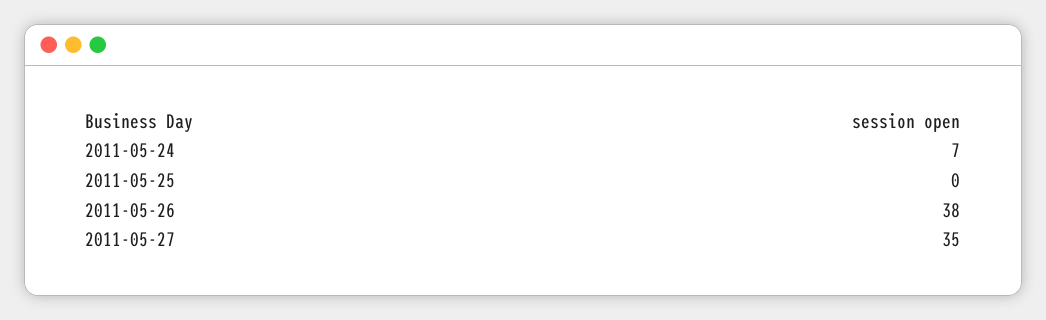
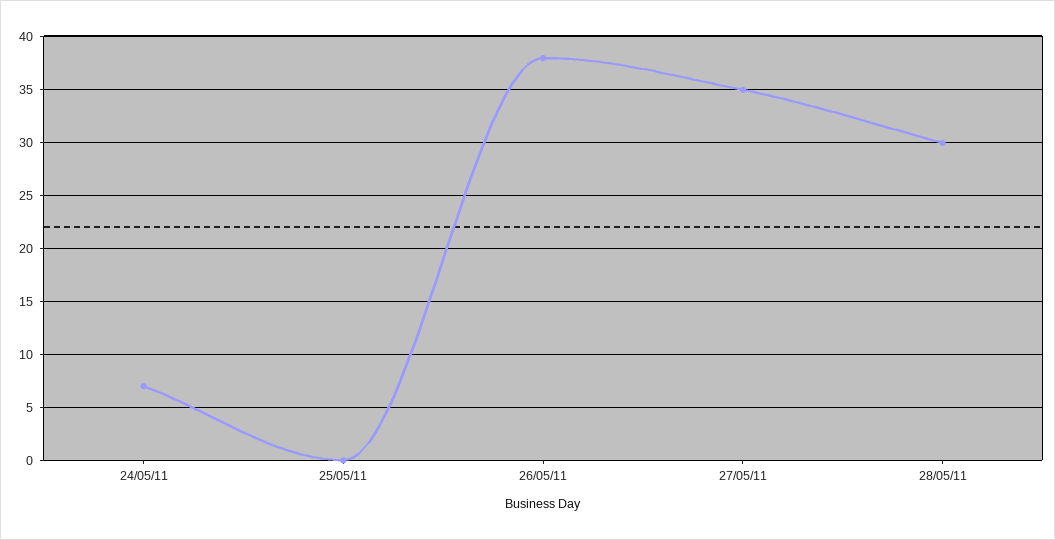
28/05/11: none -> 30

